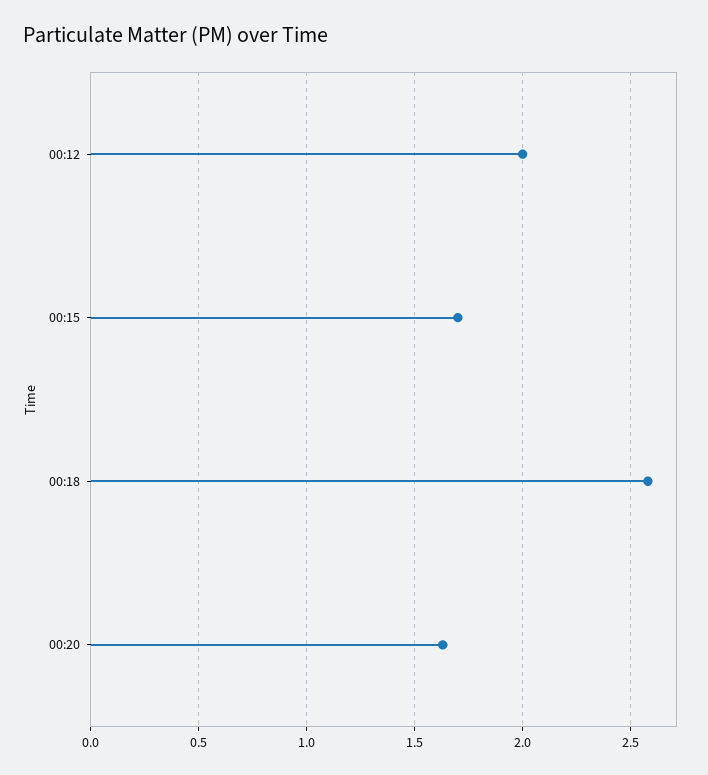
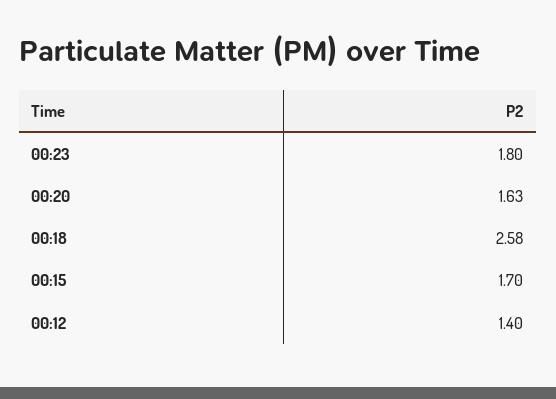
00:12: 2 -> 1.4
00:23: none -> 1.8

